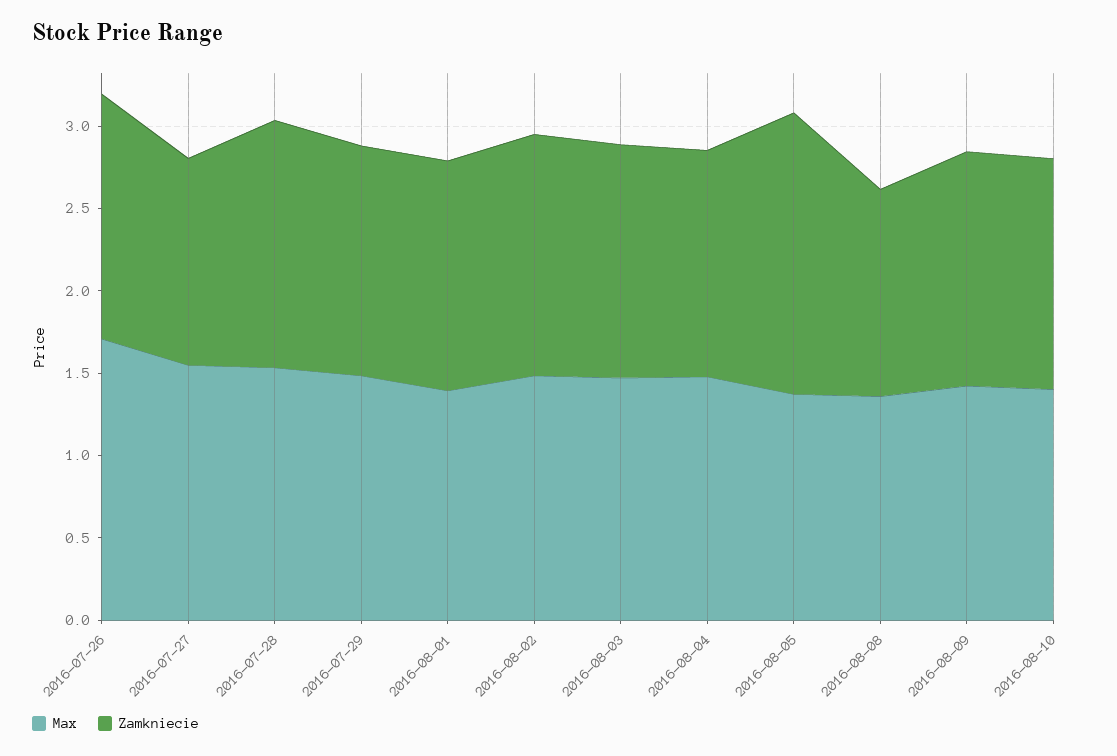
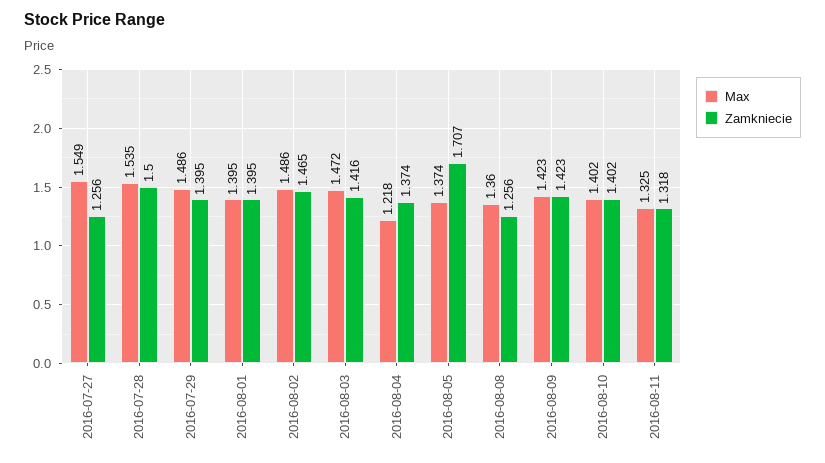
Max, 2016-07-26: 1.7 -> none
Zamkniecie, 2016-07-26: 1.5 -> none
Max, 2016-08-04: 1.5 -> 1.218
Max, 2016-08-11: none -> 1.325
Zamkniecie, 2016-08-11: none -> 1.318

